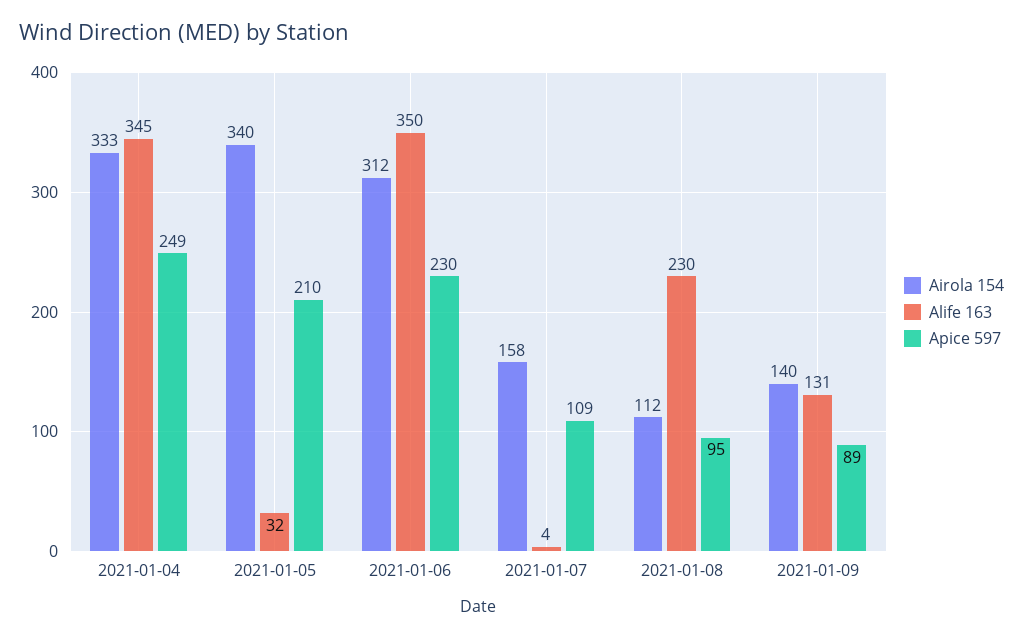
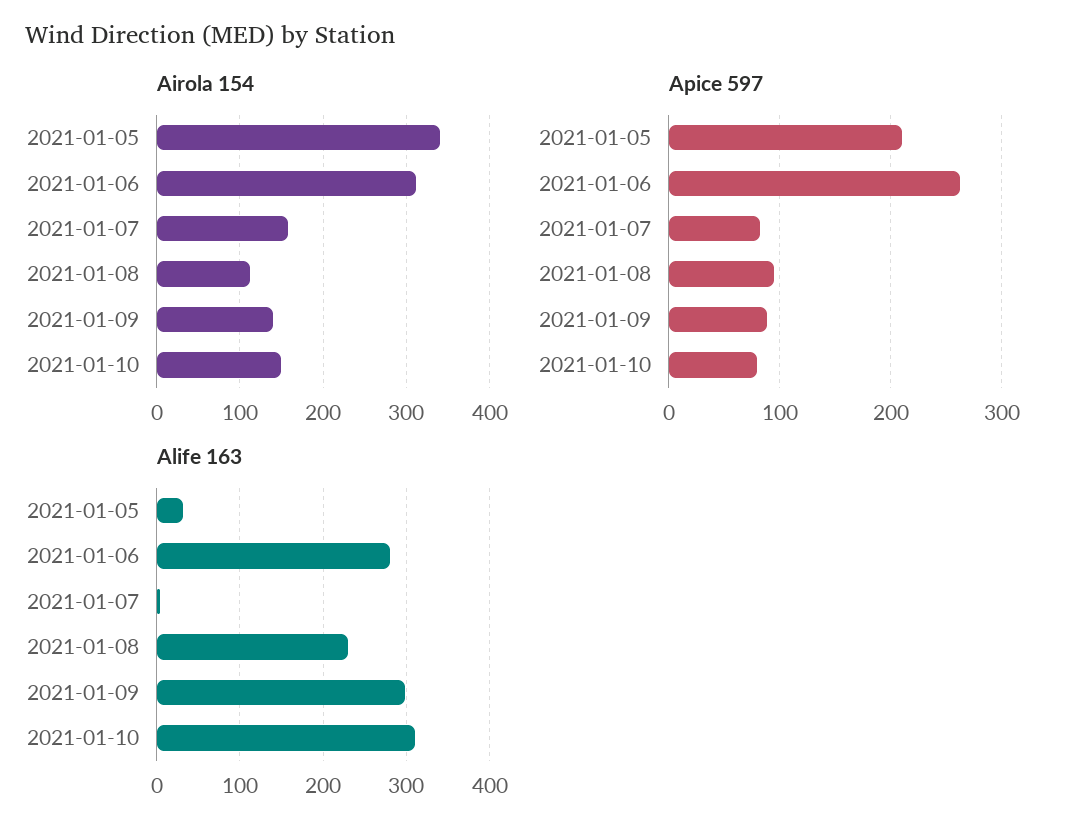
Airola 154, 2021-01-04: 333 -> none
Alife 163, 2021-01-04: 345 -> none
Apice 597, 2021-01-04: 249 -> none
Alife 163, 2021-01-06: 350 -> 280
Apice 597, 2021-01-06: 230 -> 260
Apice 597, 2021-01-07: 109 -> 80
Alife 163, 2021-01-09: 131 -> 300
Airola 154, 2021-01-10: none -> 150
Apice 597, 2021-01-10: none -> 80
Alife 163, 2021-01-10: none -> 310

